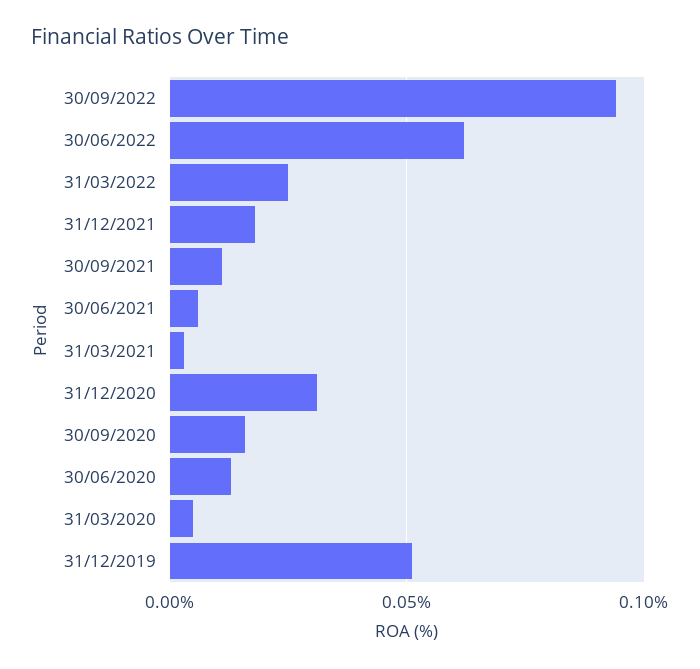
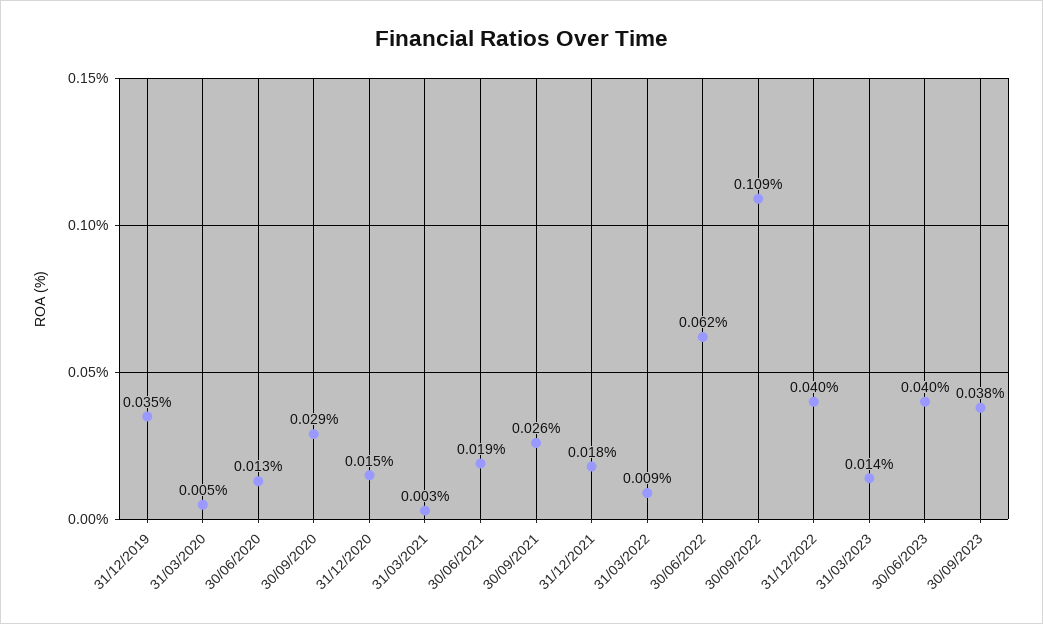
30/09/2022: 0.095 -> 0.109
31/03/2022: 0.025 -> 0.009
30/09/2021: 0.01 -> 0.026
30/06/2021: 0.005 -> 0.019
31/12/2020: 0.03 -> 0.015
30/09/2020: 0.015 -> 0.029
31/12/2019: 0.05 -> 0.035
31/12/2022: none -> 0.04
31/03/2023: none -> 0.014
30/06/2023: none -> 0.04
30/09/2023: none -> 0.038

